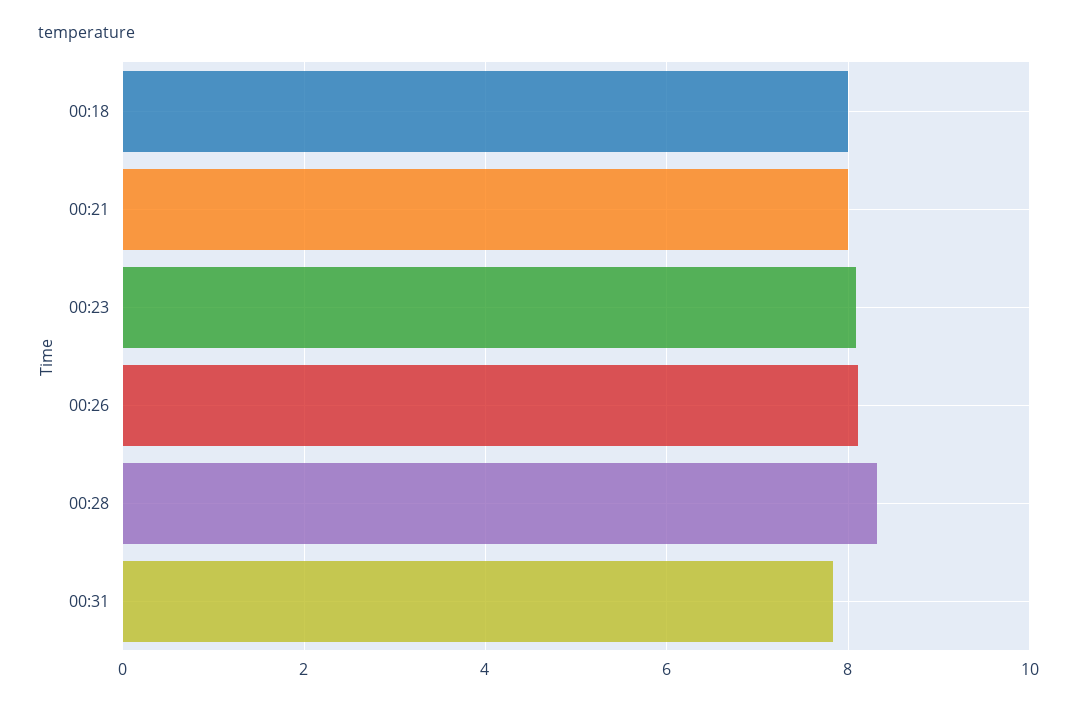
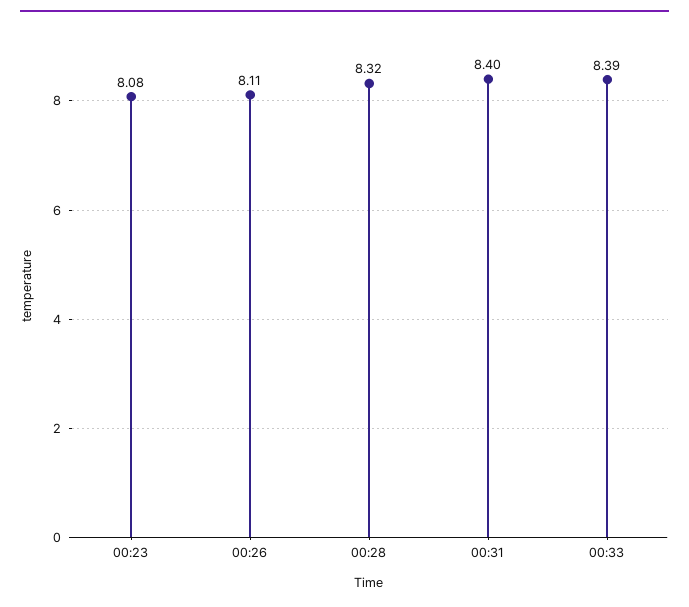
00:18: 8 -> none
00:21: 8 -> none
00:31: 7.8 -> 8.4
00:33: none -> 8.39

